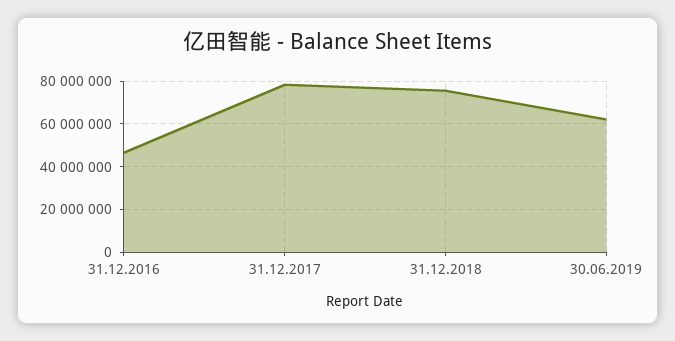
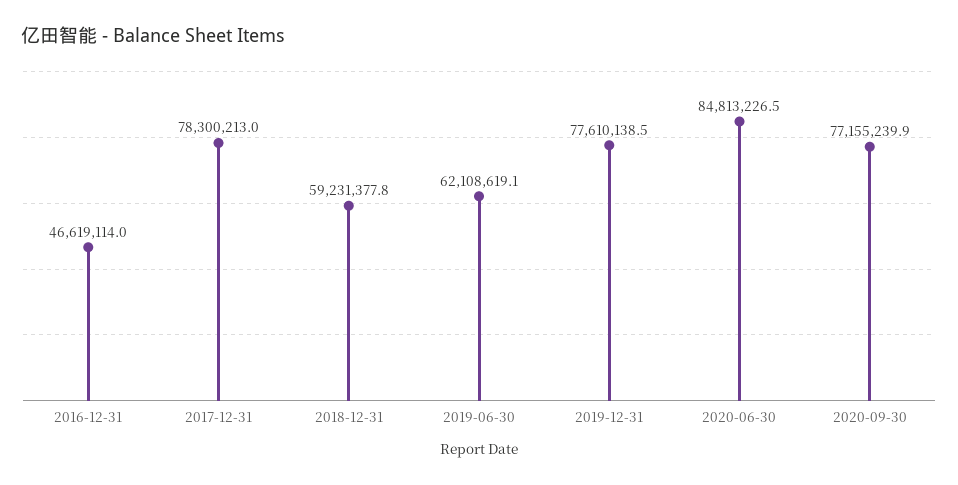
31.12.2018: 75000000 -> 59231377.8
2019-12-31: none -> 77610138.5
2020-06-30: none -> 84813226.5
2020-09-30: none -> 77155239.9

